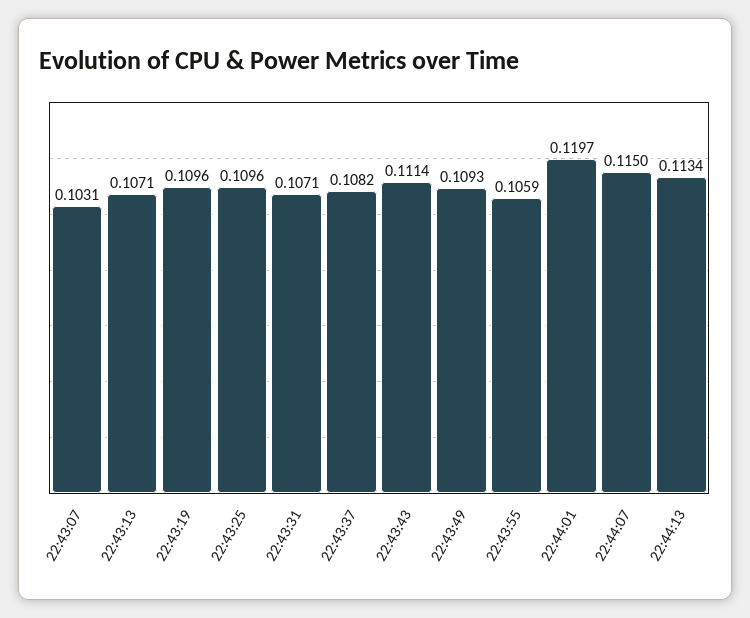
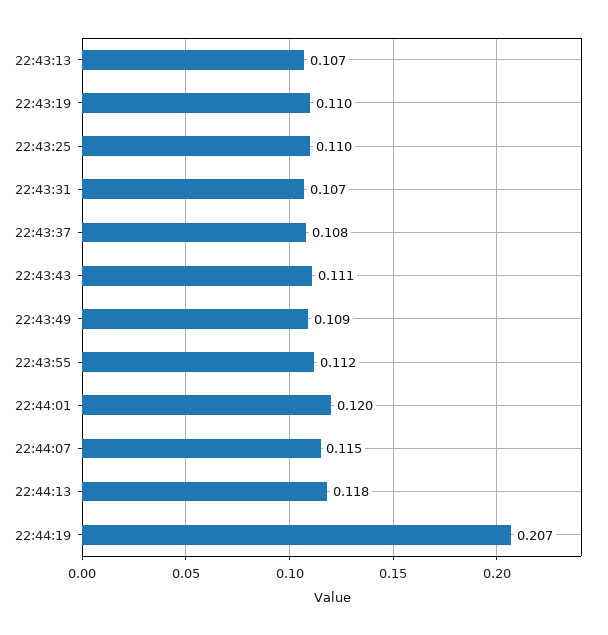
22:43:07: 0.1031 -> none
22:43:55: 0.1059 -> 0.112
22:44:13: 0.1134 -> 0.118
22:44:19: none -> 0.207

